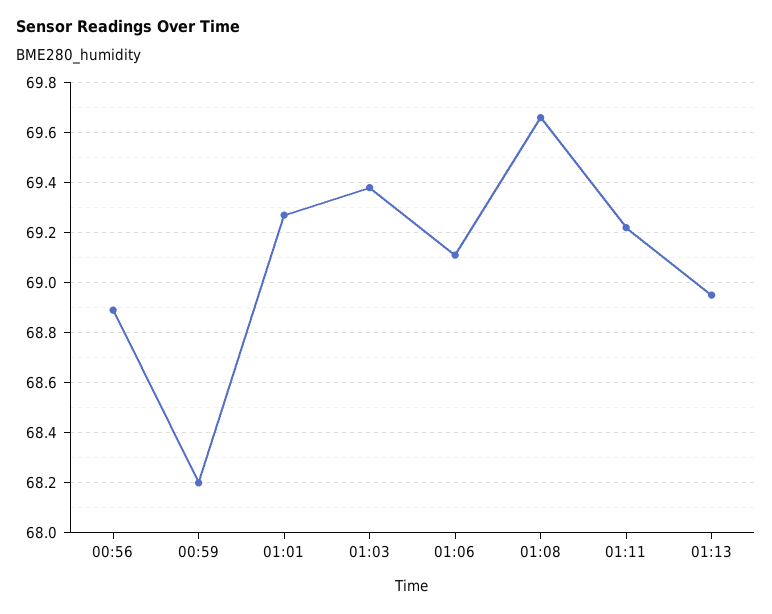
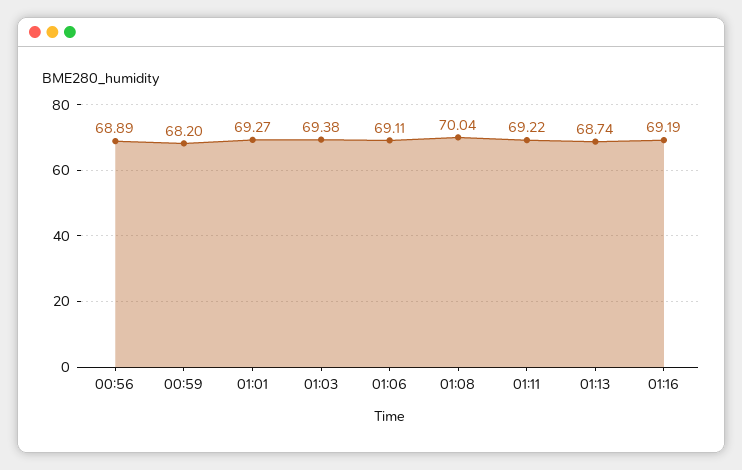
01:08: 69.65 -> 70.04
01:13: 68.95 -> 68.74
01:16: none -> 69.19

